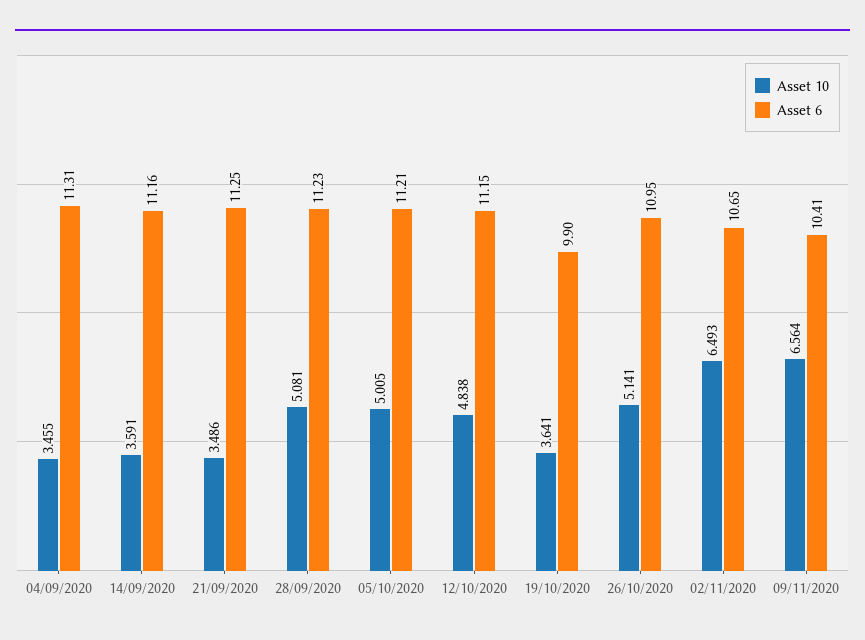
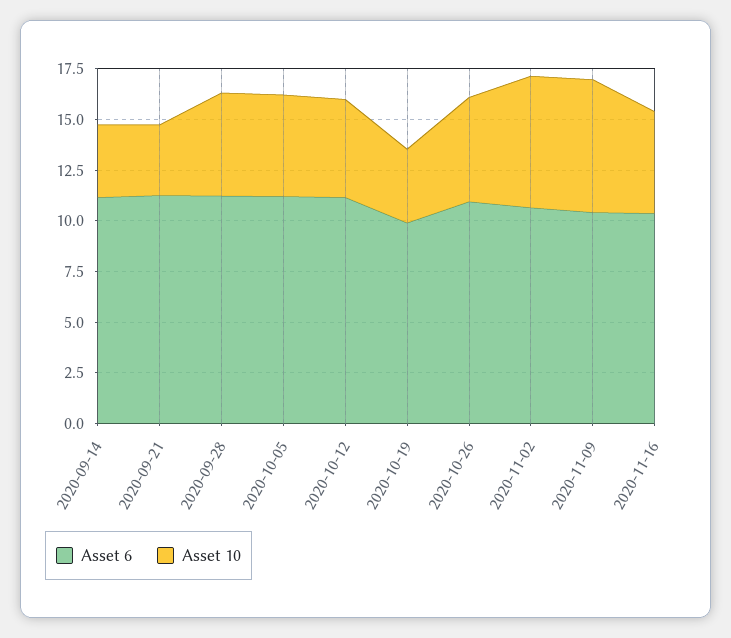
Asset 10, 04/09/2020: 3.455 -> none
Asset 6, 04/09/2020: 11.31 -> none
Asset 6, 2020-11-16: none -> 10.5
Asset 10, 2020-11-16: none -> 5

